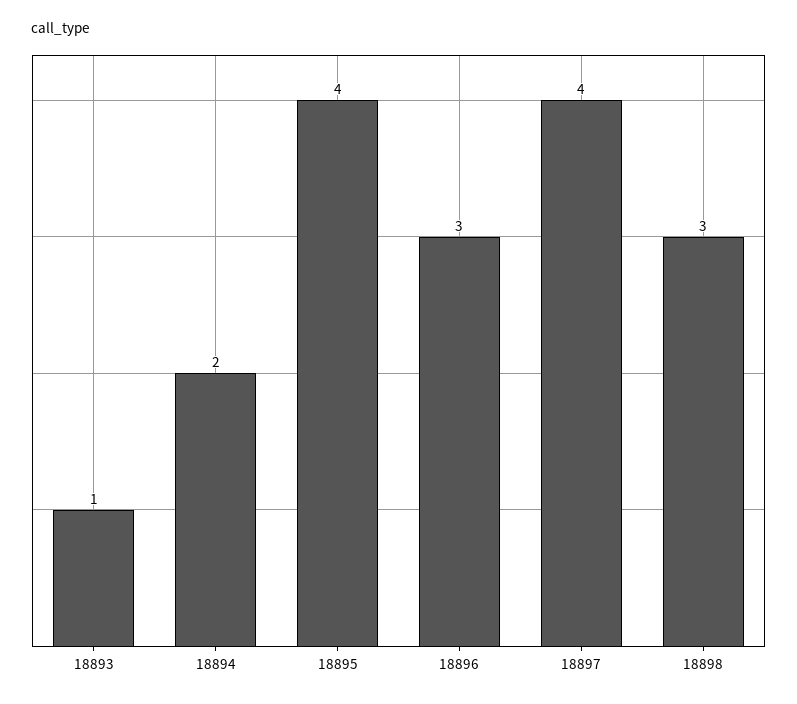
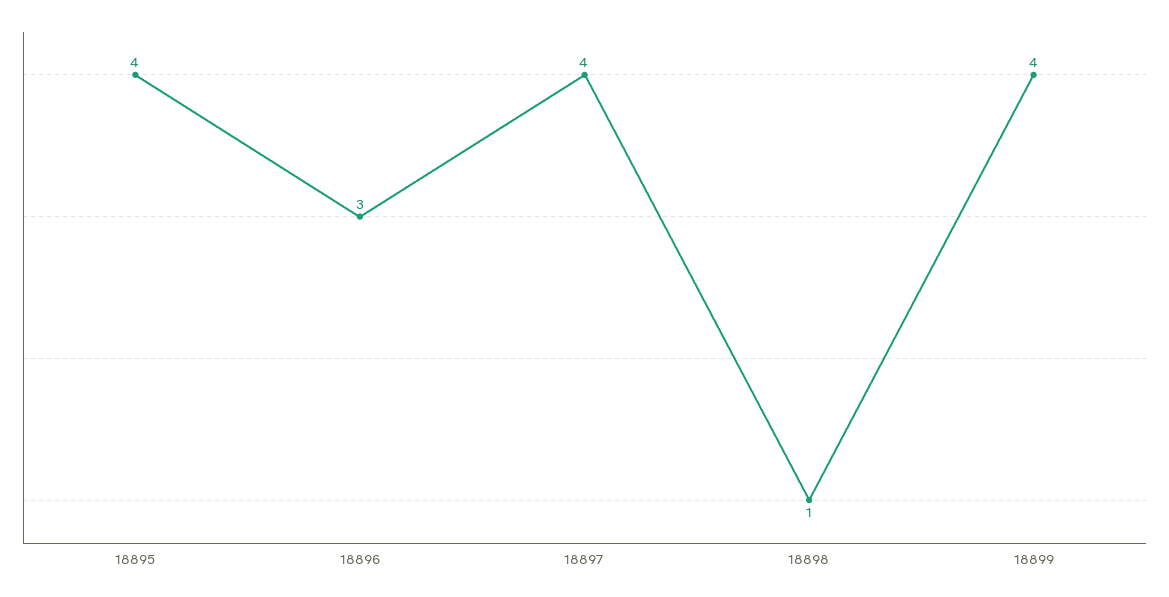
18893: 1 -> none
18894: 2 -> none
18898: 3 -> 1
18899: none -> 4

